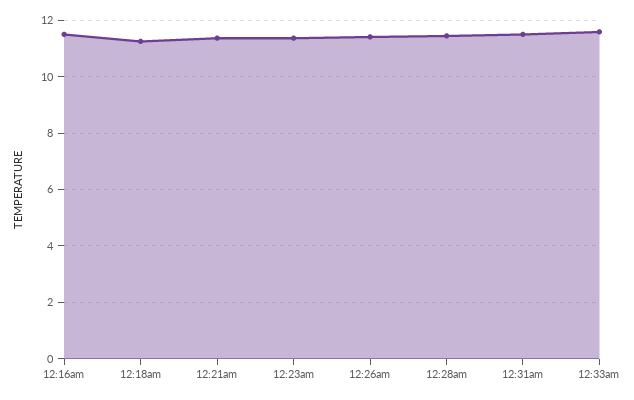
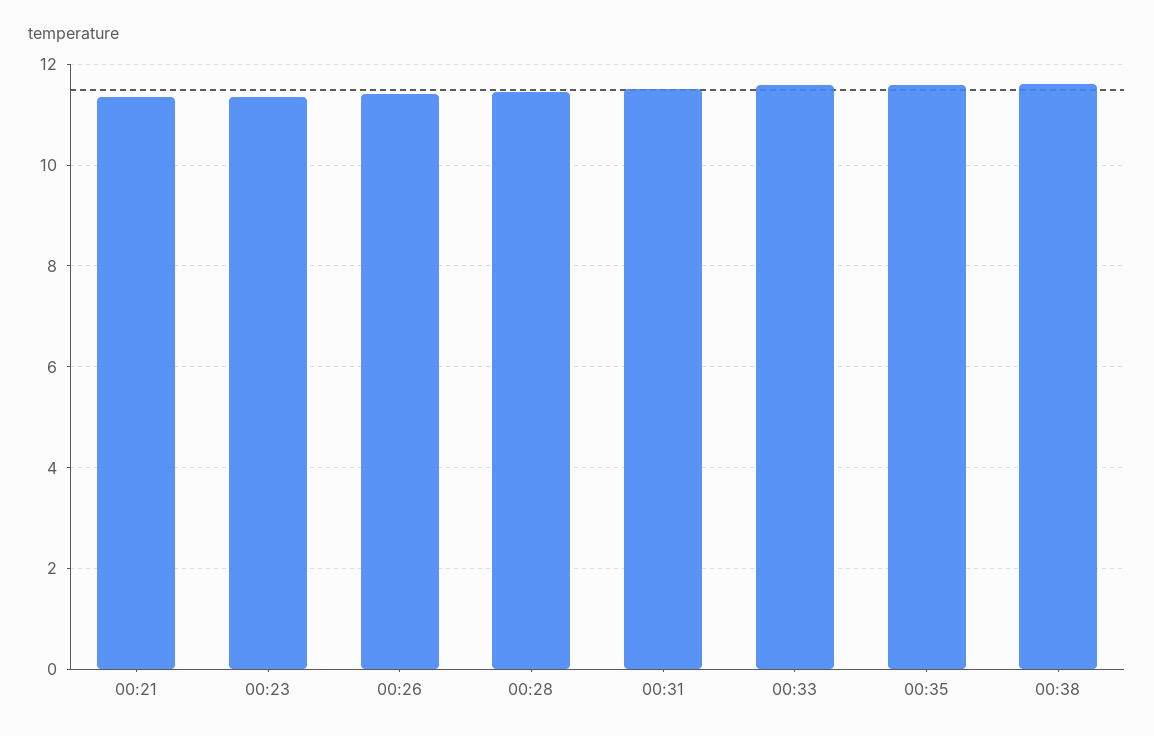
12:16am: 11.5 -> none
12:18am: 11.25 -> none
00:35: none -> 11.6
00:38: none -> 11.6

